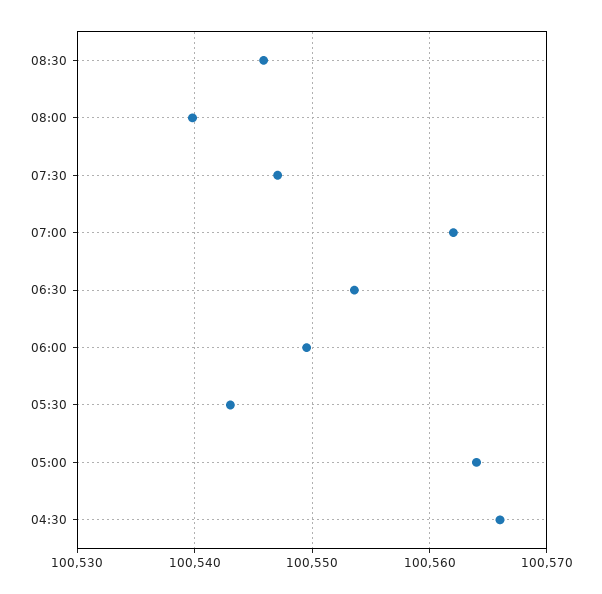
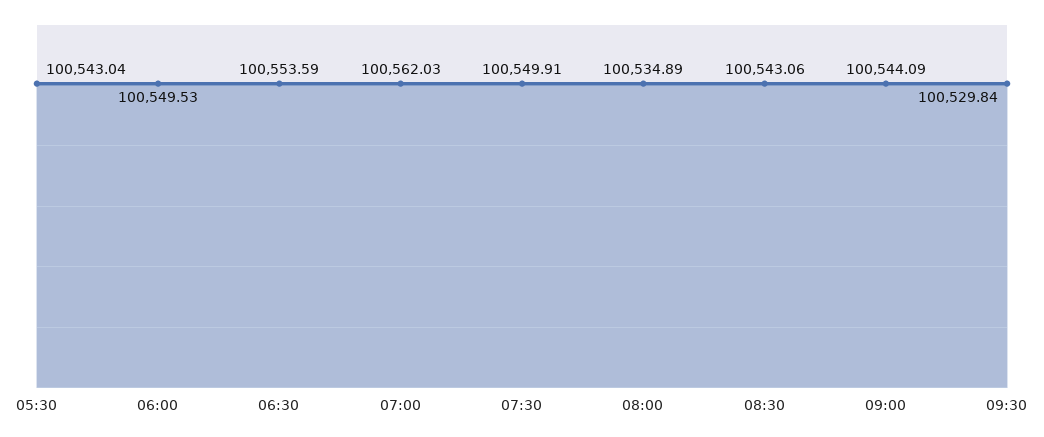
08:30: 100546 -> 100543.06
08:00: 100540 -> 100534.89
07:30: 100547 -> 100549.91
05:00: 100564 -> none
04:30: 100566 -> none
09:00: none -> 100544.09
09:30: none -> 100529.84

